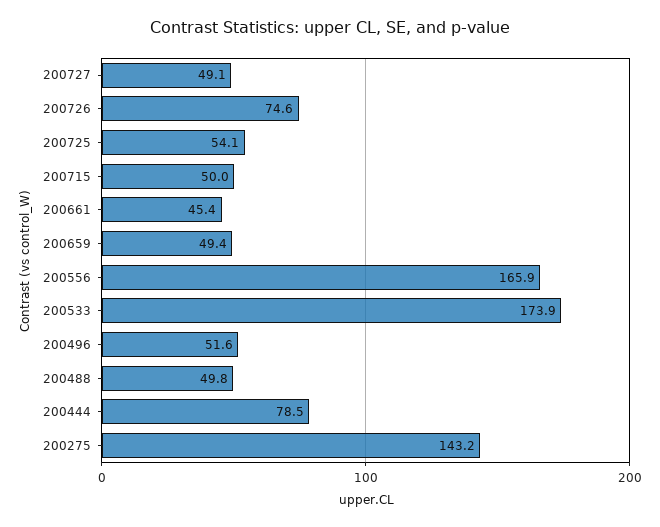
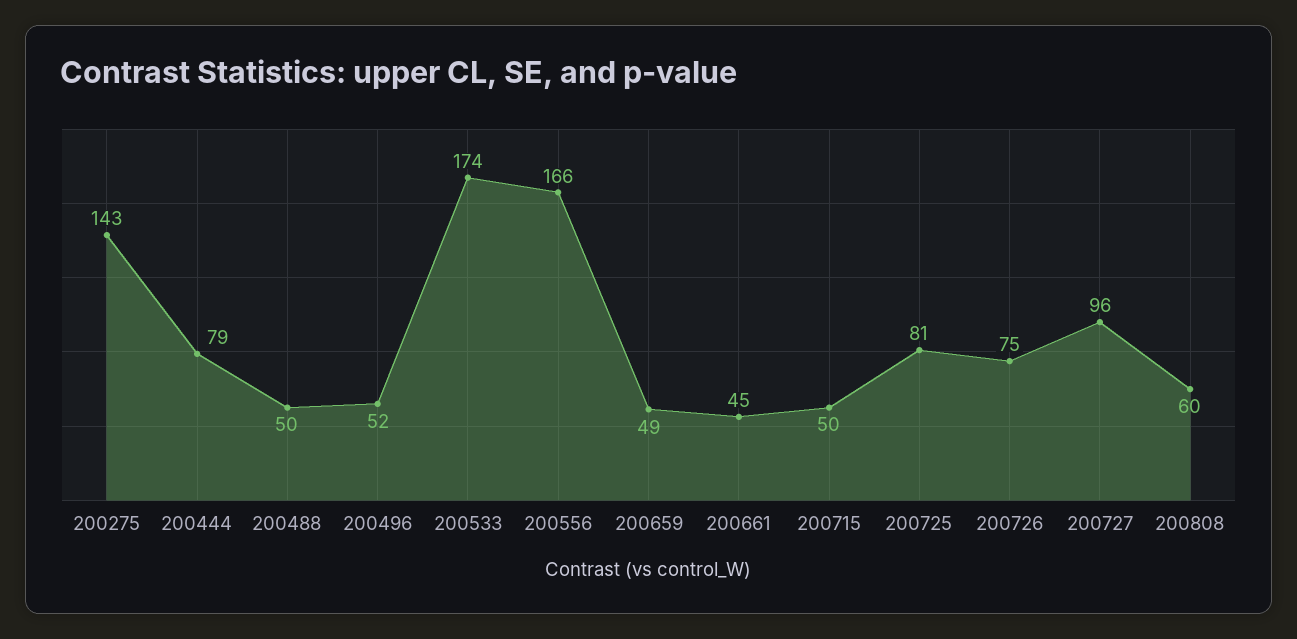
200727: 49.1 -> 96
200725: 54.1 -> 81
200808: none -> 60

